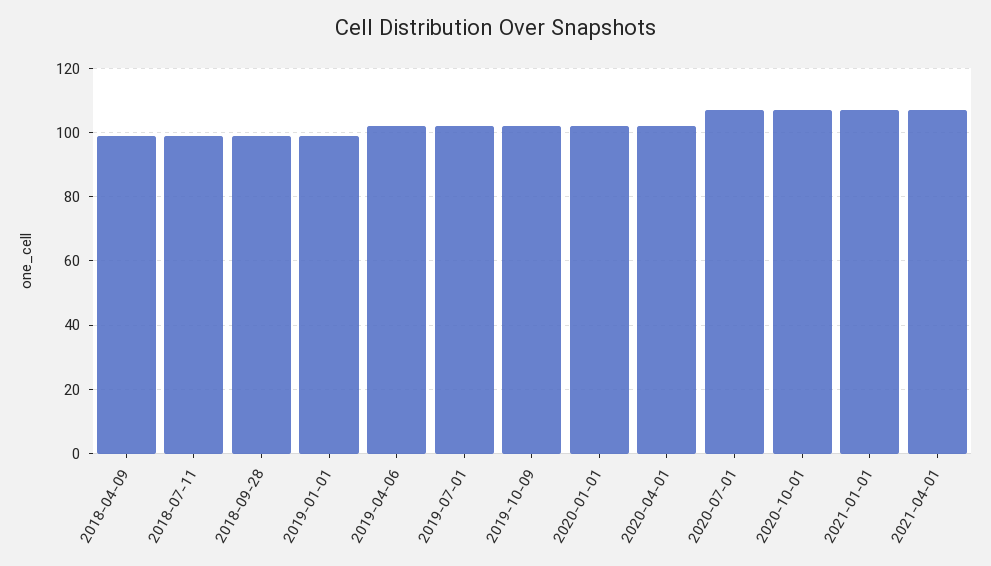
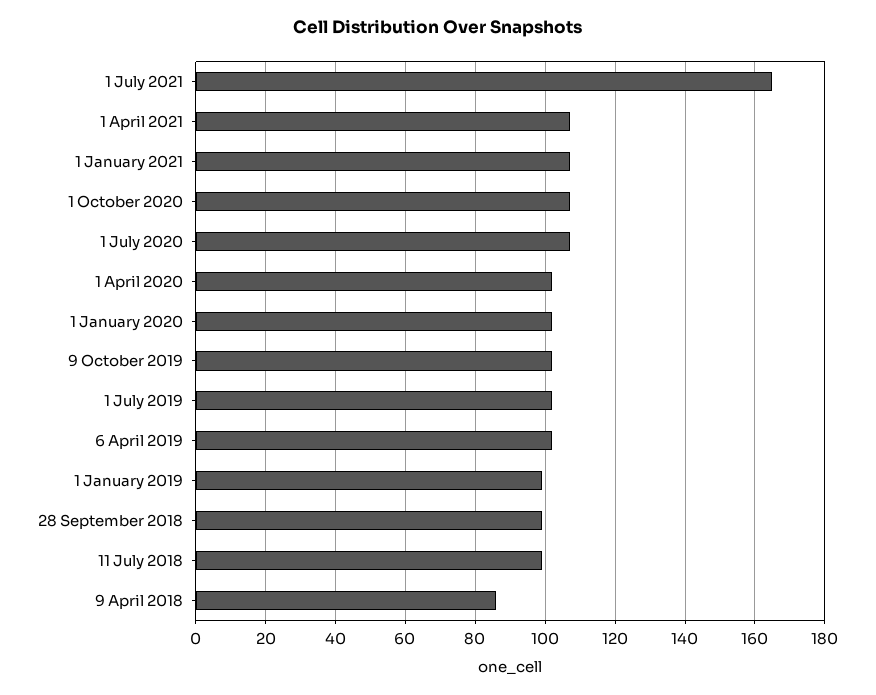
2018-04-09: 100 -> 85
1 July 2021: none -> 165

